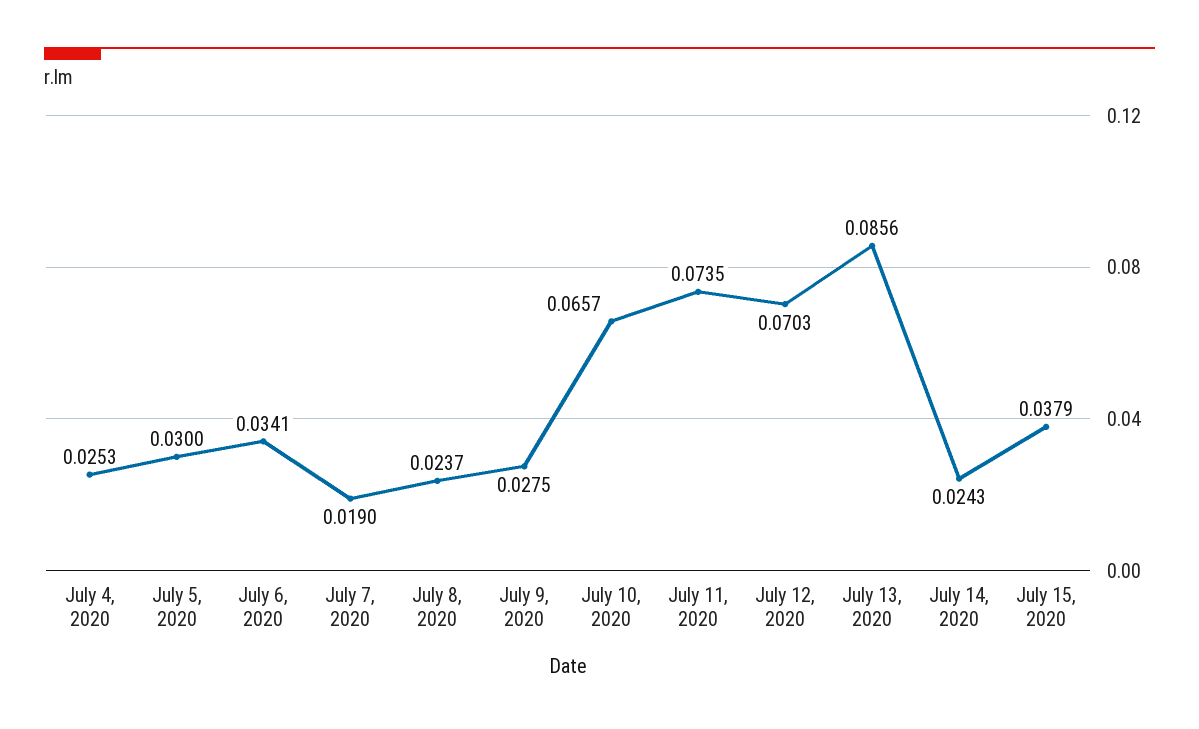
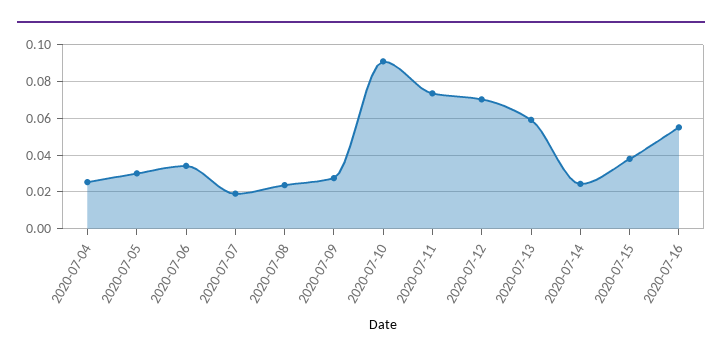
July 10, 2020: 0.0657 -> 0.09
July 13, 2020: 0.0856 -> 0.06
2020-07-16: none -> 0.055

